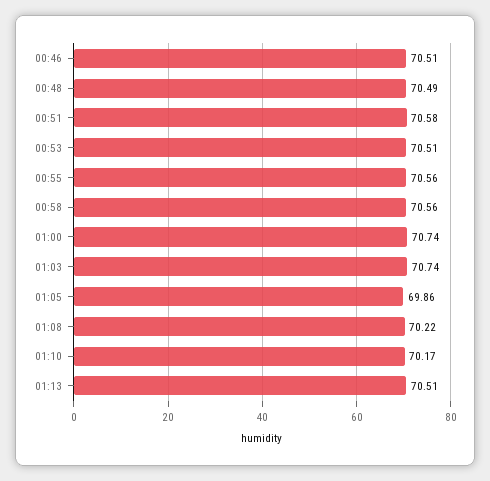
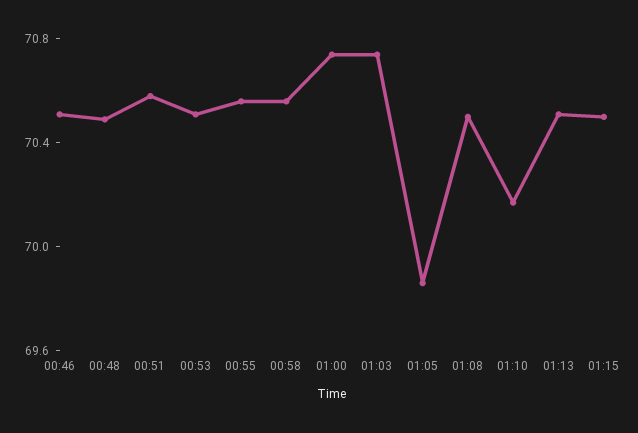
01:08: 70.22 -> 70.5
01:15: none -> 70.5

